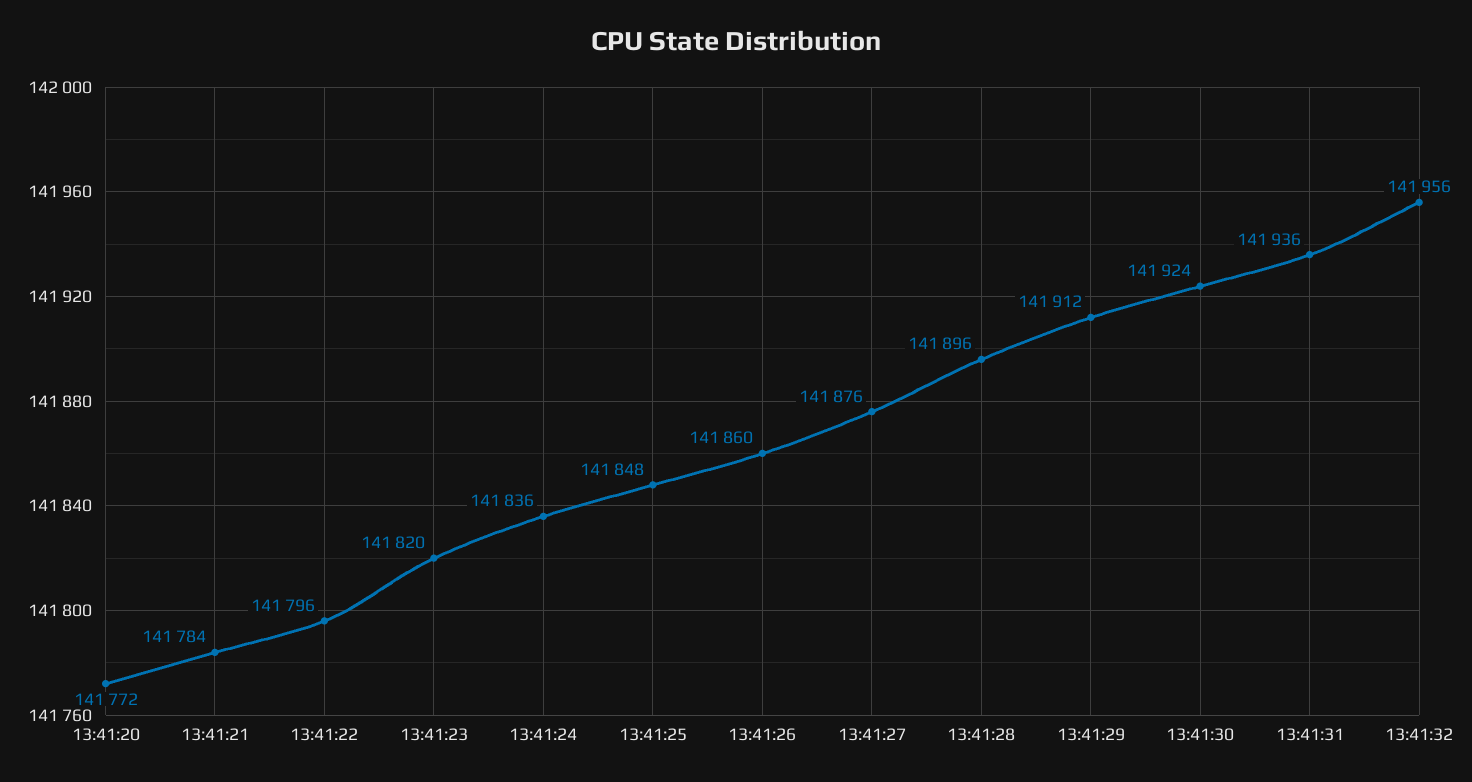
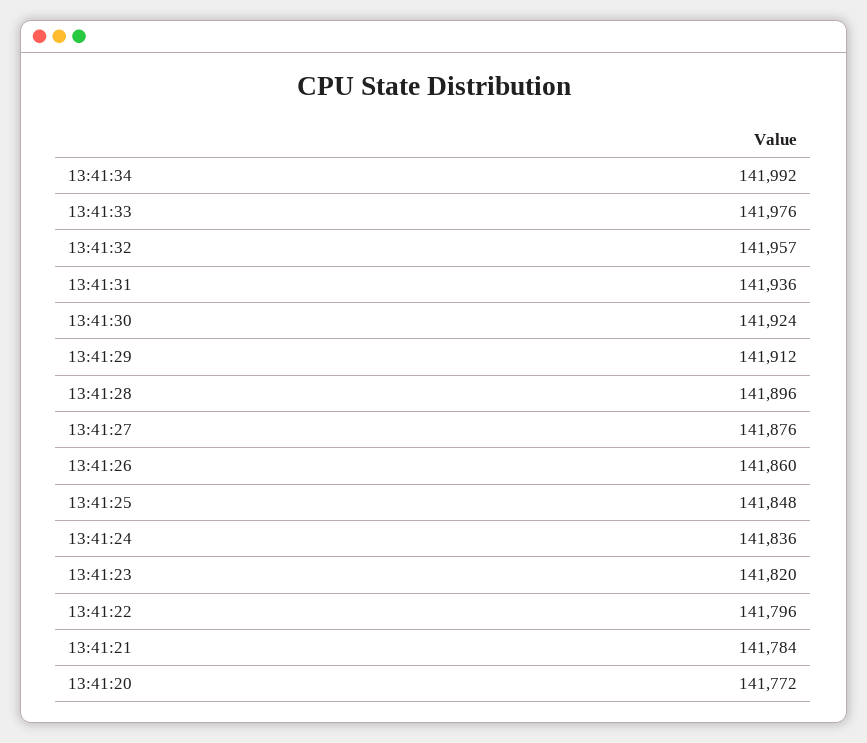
13:41:32: 141956 -> 141957
13:41:34: none -> 141992
13:41:33: none -> 141976

